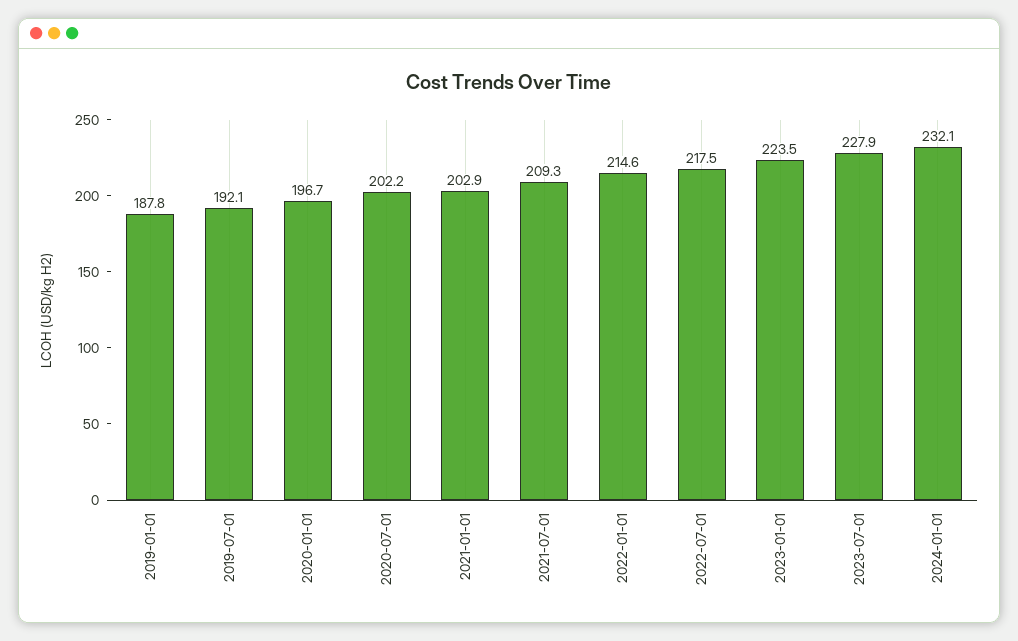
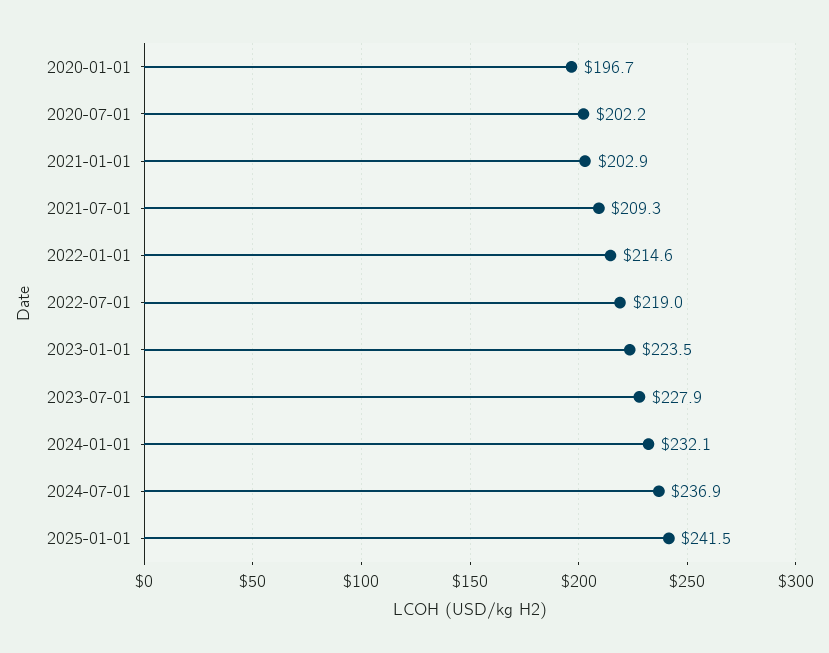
2019-01-01: 187.8 -> none
2019-07-01: 192.1 -> none
2022-07-01: 217.5 -> 219
2024-07-01: none -> 236.9
2025-01-01: none -> 241.5

